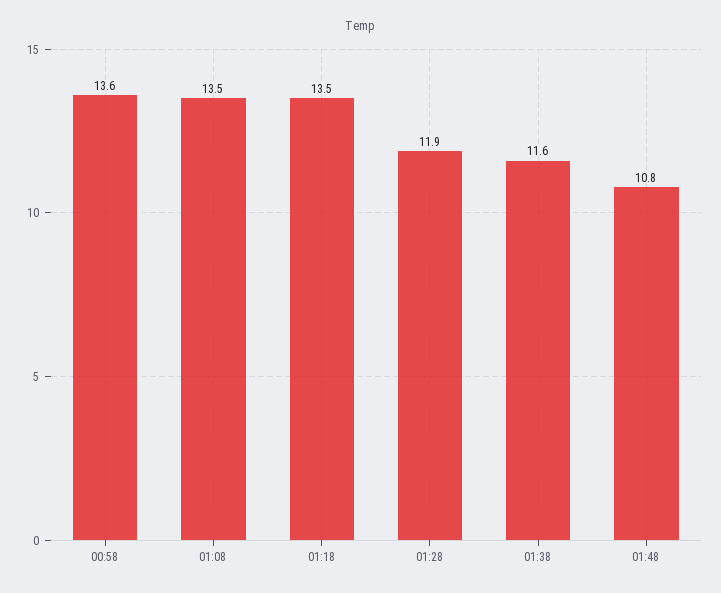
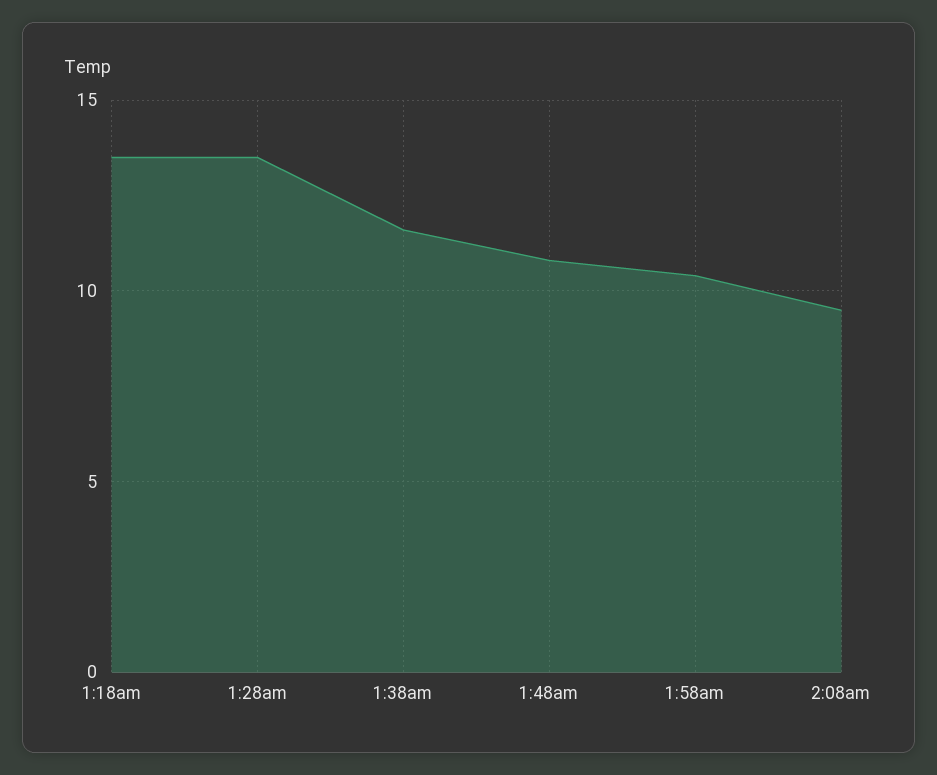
00:58: 13.6 -> none
01:08: 13.5 -> none
01:28: 11.9 -> 13.5
1:58am: none -> 10.5
2:08am: none -> 9.5

